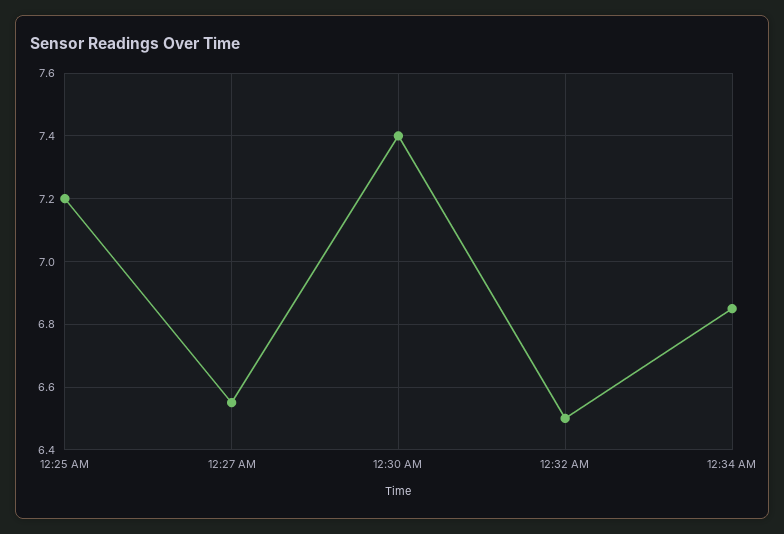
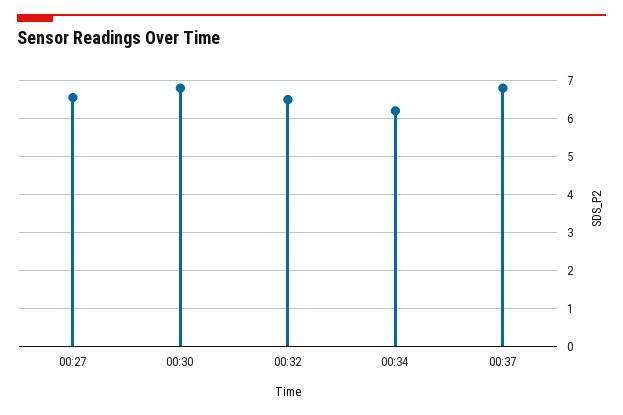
12:25 AM: 7.2 -> none
12:30 AM: 7.4 -> 6.8
12:34 AM: 6.85 -> 6.2
00:37: none -> 6.8

